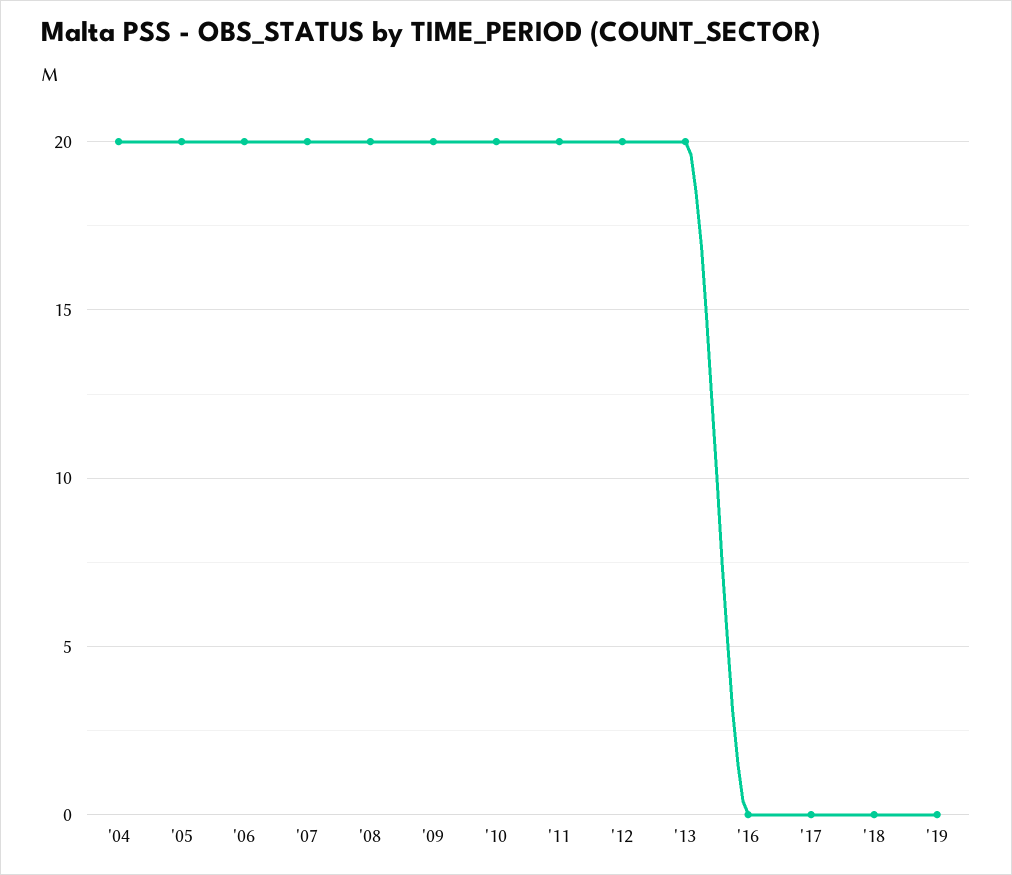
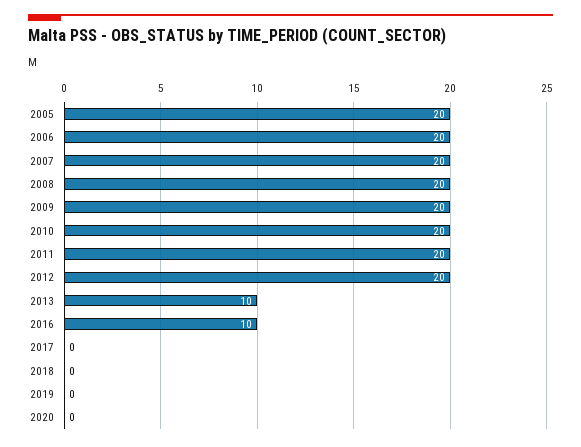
'04: 20 -> none
'13: 20 -> 10
'16: 0 -> 10
2020: none -> 0

